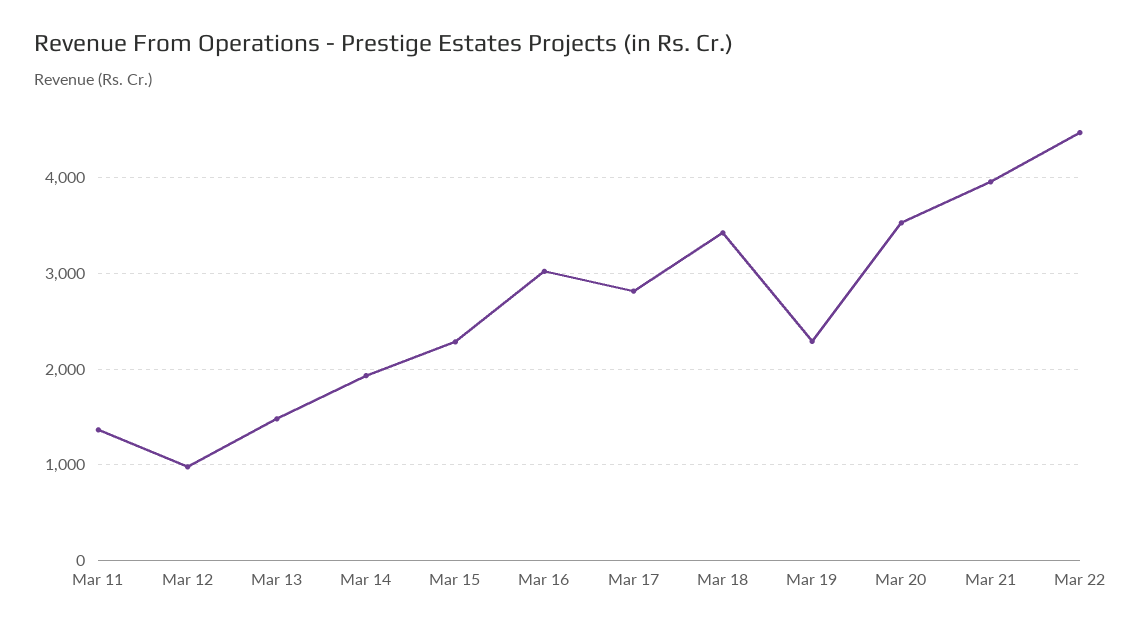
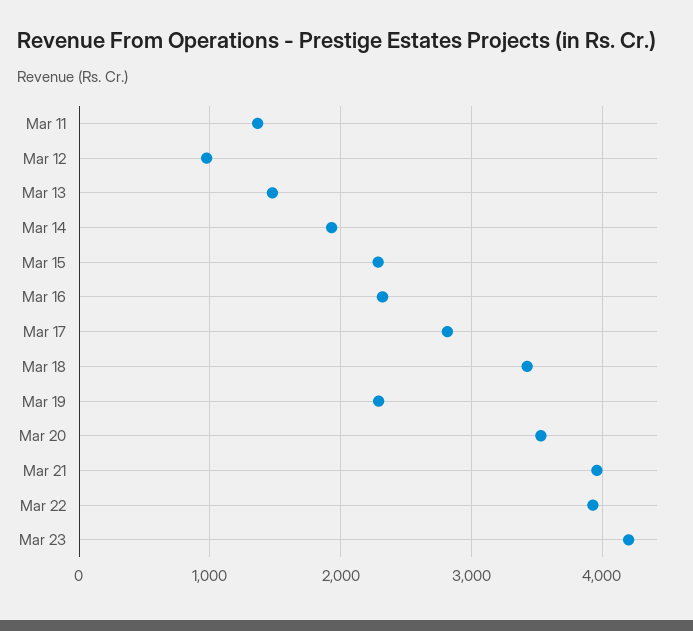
Mar 16: 3000 -> 2300
Mar 22: 4500 -> 3900
Mar 23: none -> 4200

